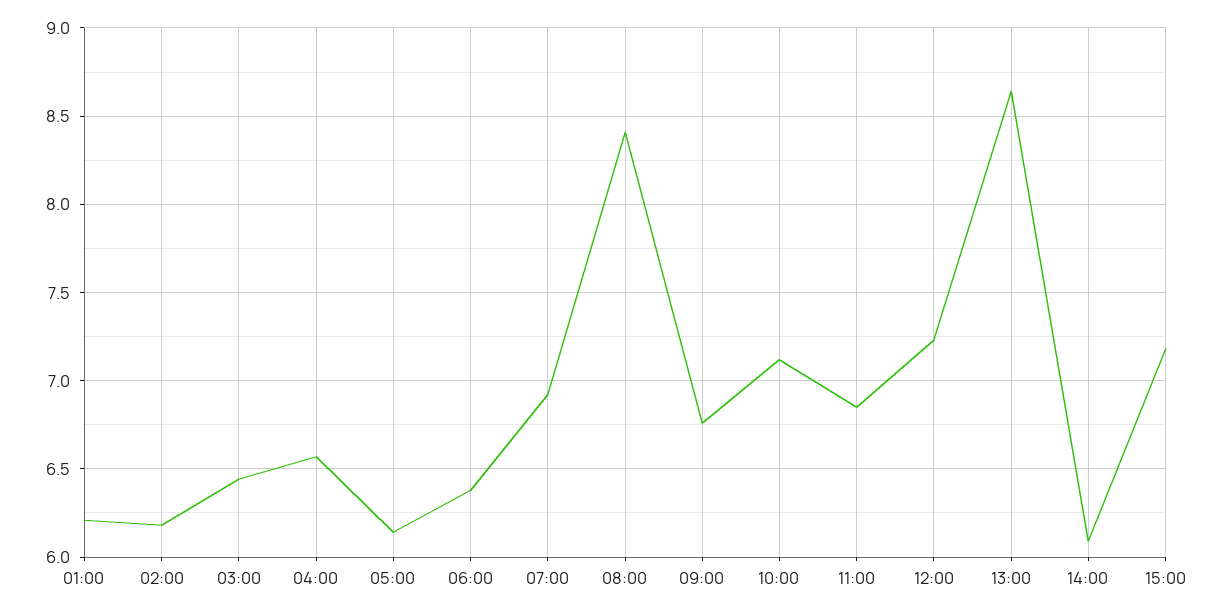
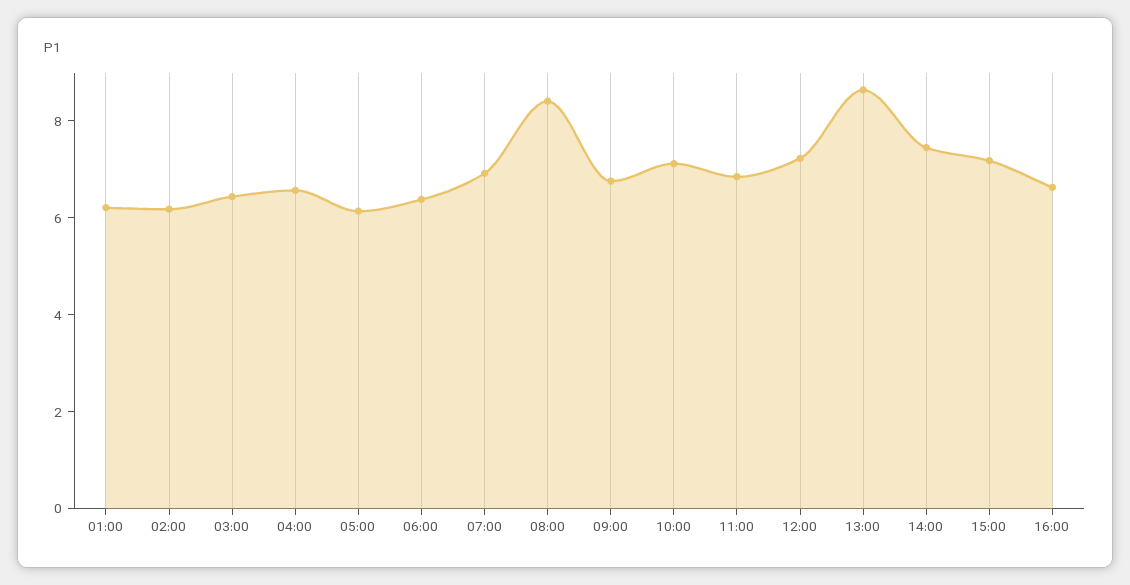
14:00: 6.1 -> 7.5
16:00: none -> 6.5

